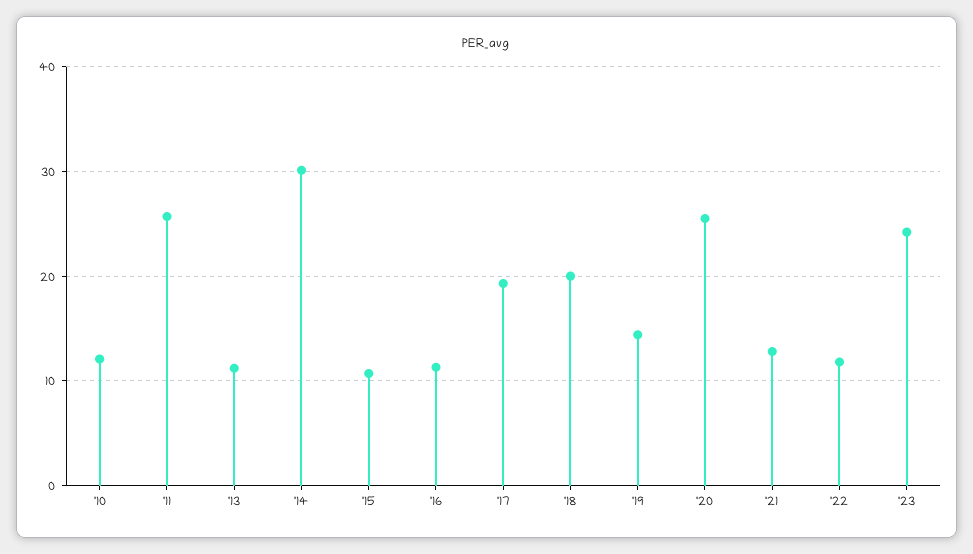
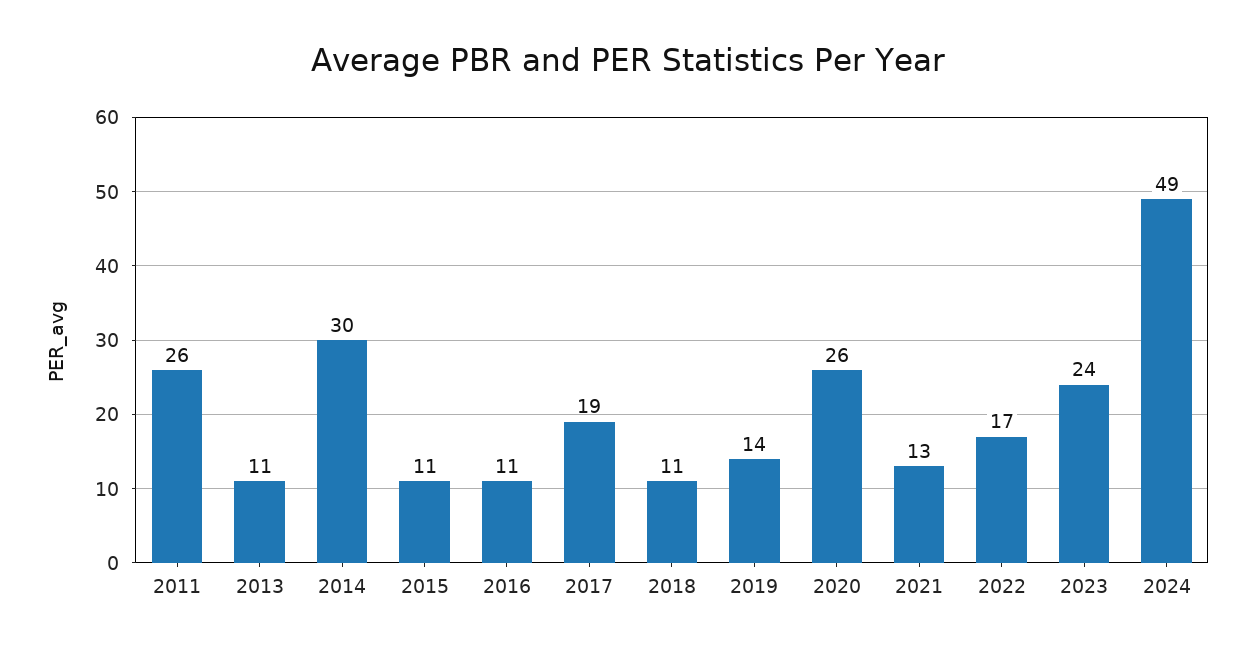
'10: 12 -> none
'18: 20 -> 11
'22: 12 -> 17
2024: none -> 49

